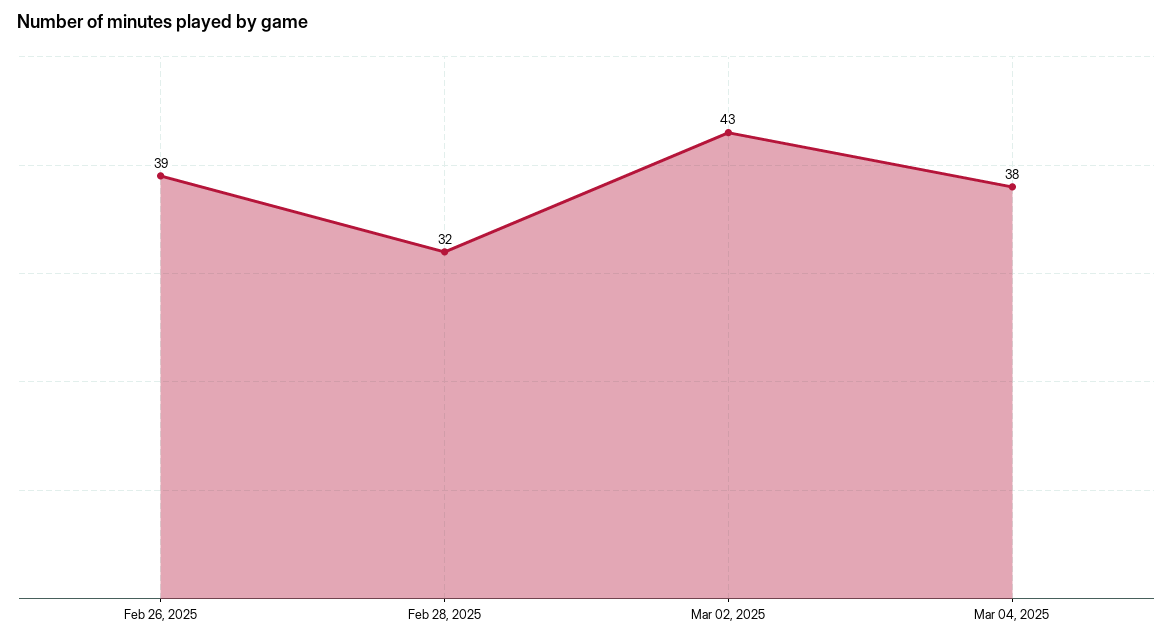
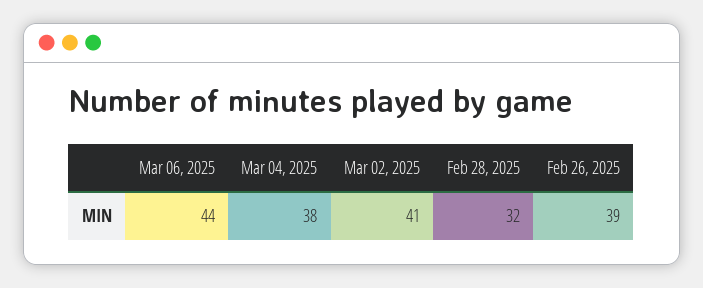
Mar 02, 2025: 43 -> 41
Mar 06, 2025: none -> 44

